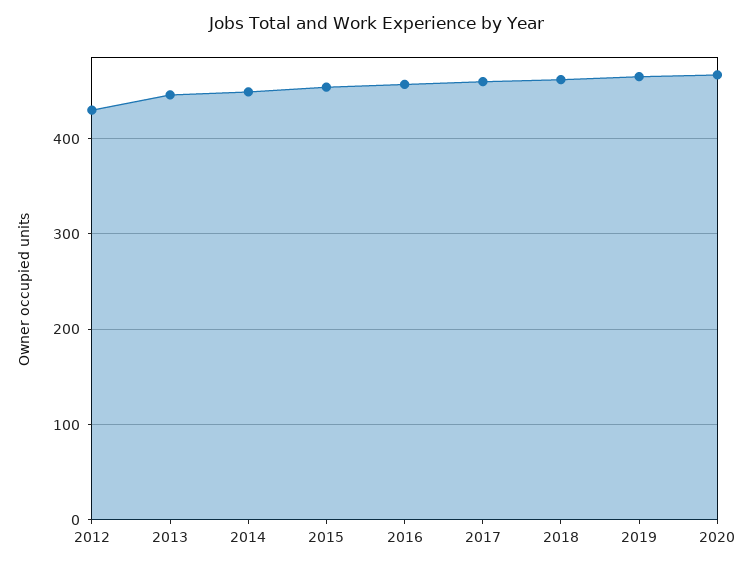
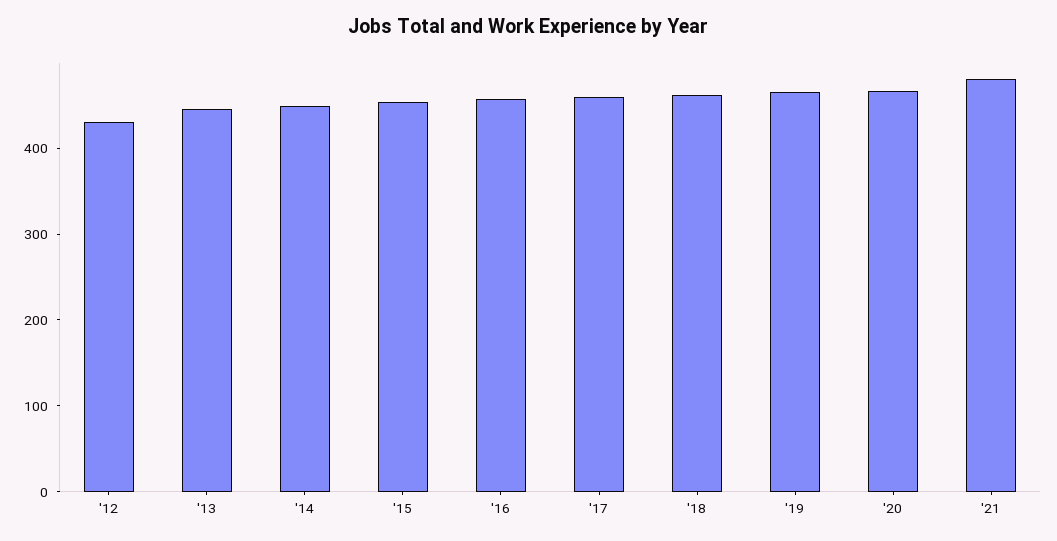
'21: none -> 480

